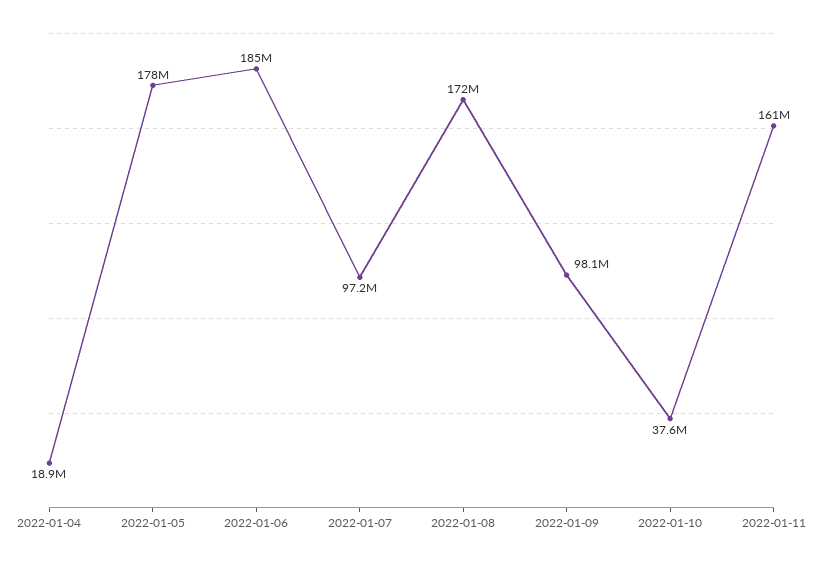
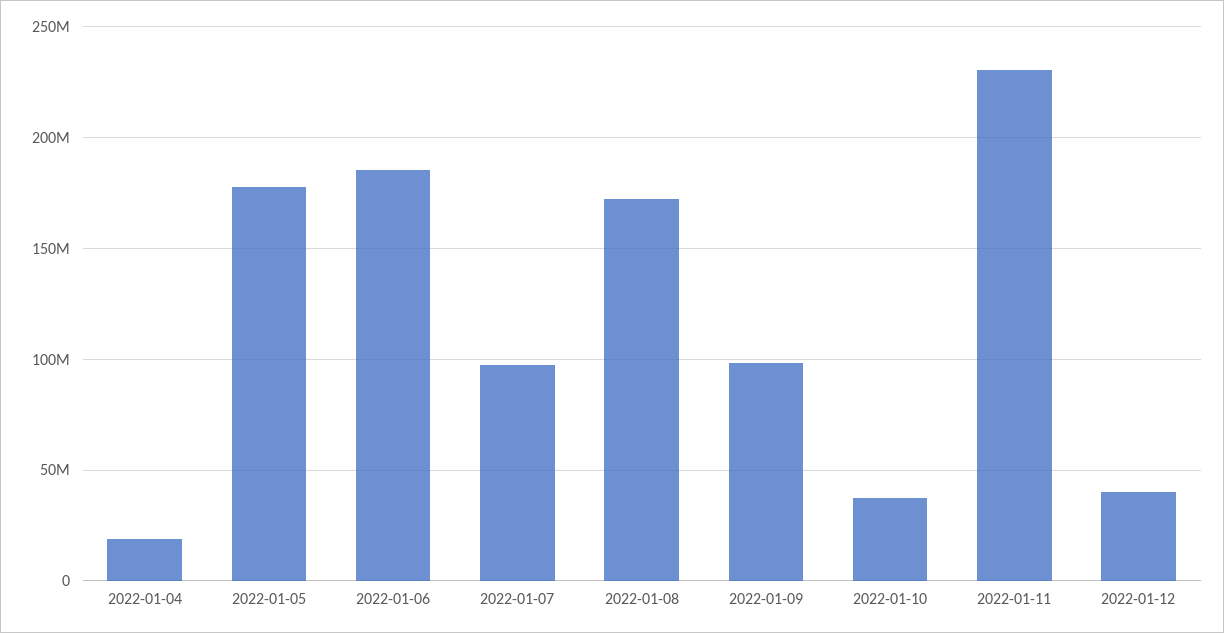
2022-01-11: 161000000 -> 230000000
2022-01-12: none -> 40000000

